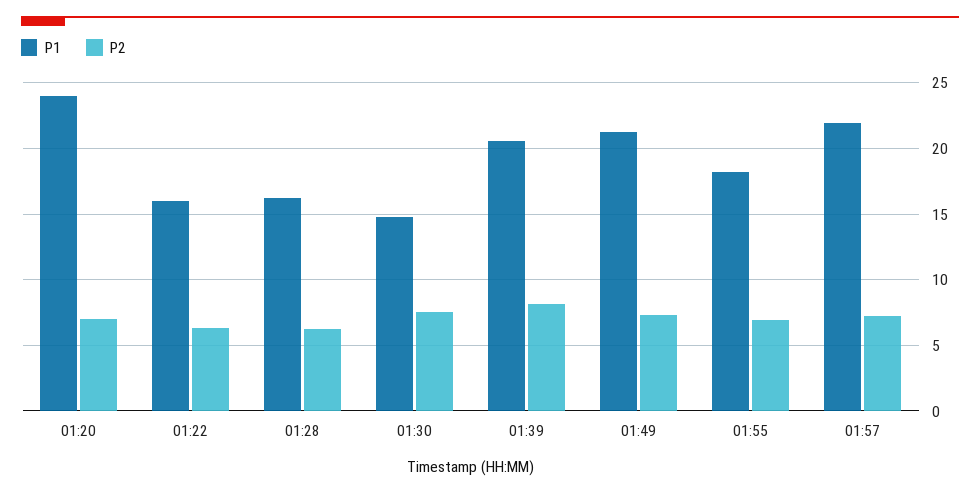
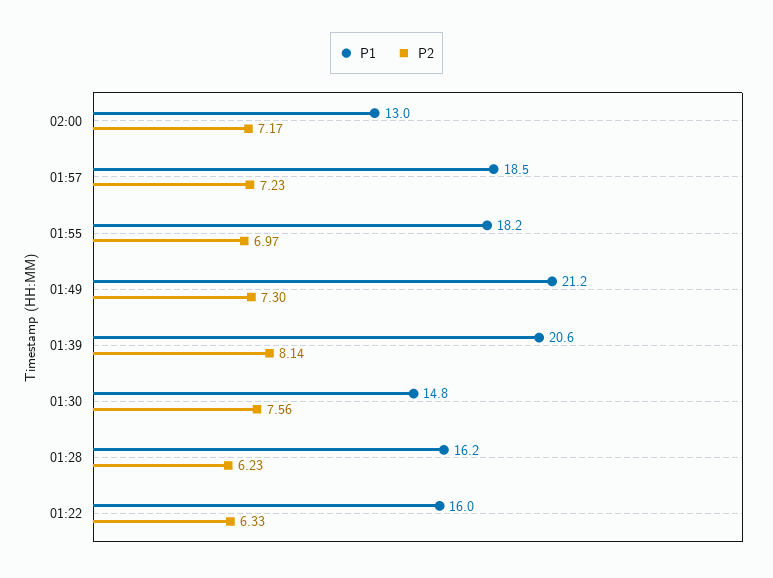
P1, 01:20: 24 -> none
P2, 01:20: 7 -> none
P1, 01:57: 22 -> 18.5
P1, 02:00: none -> 13
P2, 02:00: none -> 7.17

